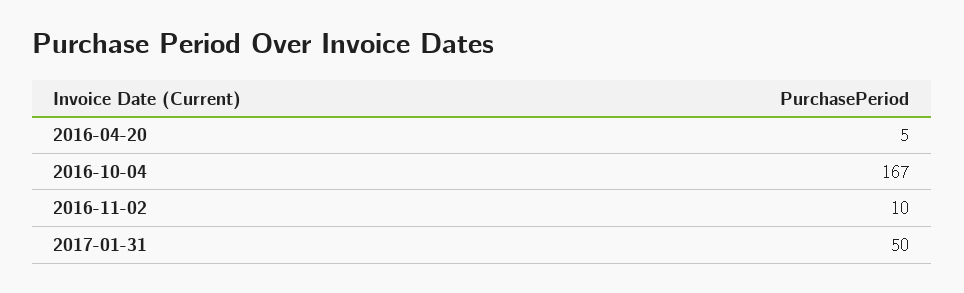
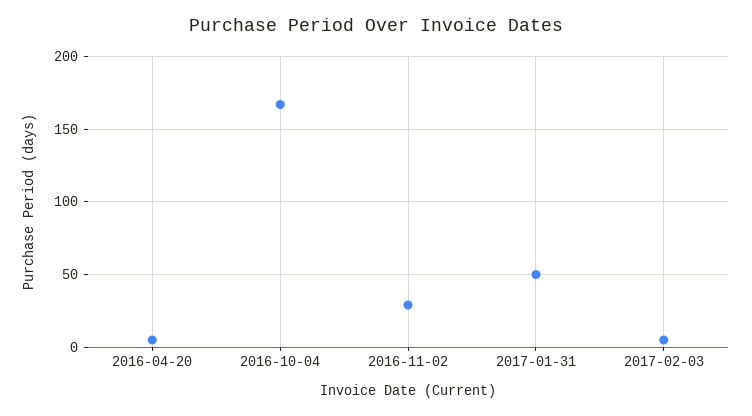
2016-11-02: 10 -> 30
2017-02-03: none -> 5

